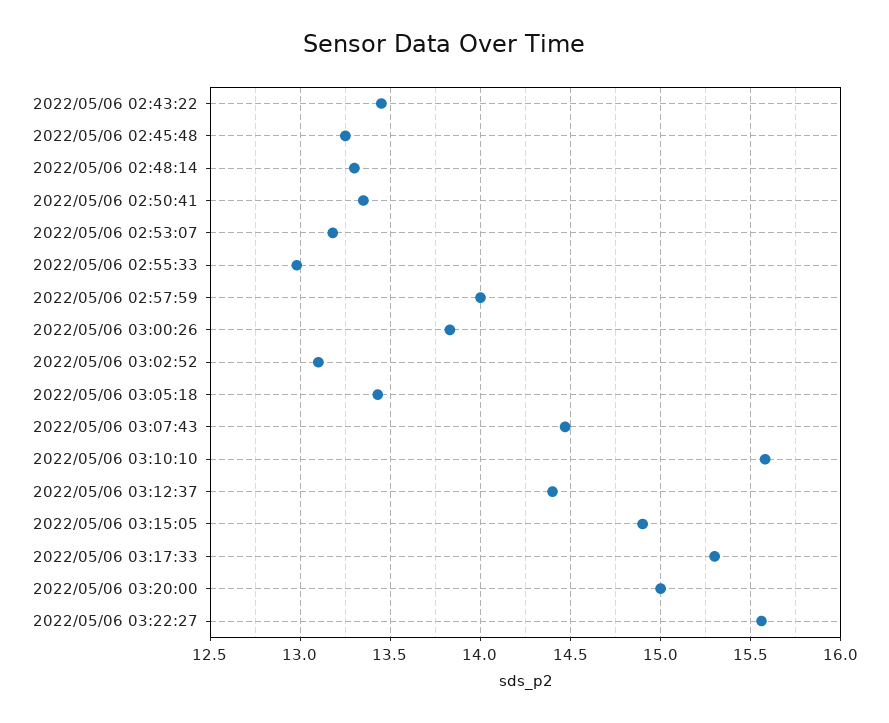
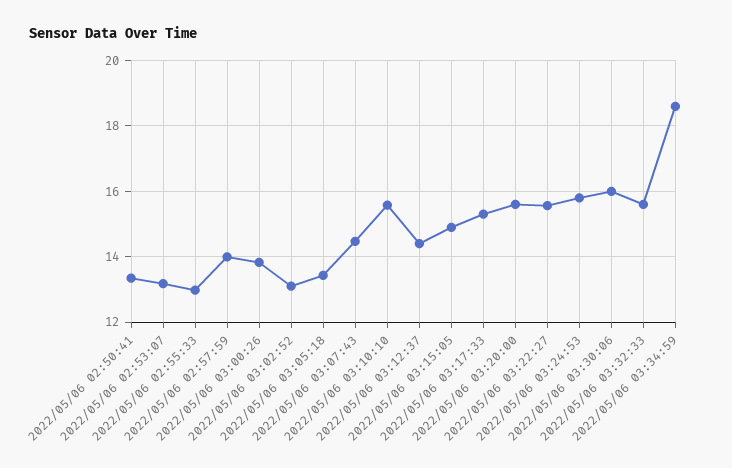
2022/05/06 02:43:22: 13.45 -> none
2022/05/06 02:45:48: 13.25 -> none
2022/05/06 02:48:14: 13.3 -> none
2022/05/06 03:20:00: 15 -> 15.6
2022/05/06 03:24:53: none -> 15.8
2022/05/06 03:30:06: none -> 16
2022/05/06 03:32:33: none -> 15.6
2022/05/06 03:34:59: none -> 18.6

